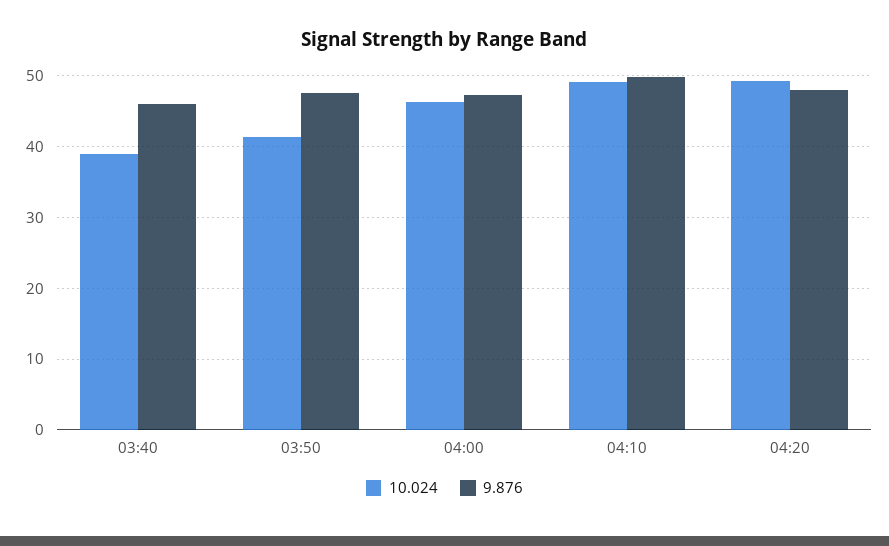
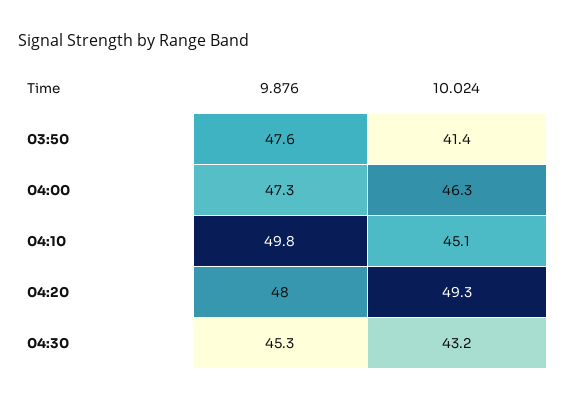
10.024, 03:40: 39 -> none
9.876, 03:40: 46 -> none
10.024, 04:10: 49 -> 45.1
9.876, 04:30: none -> 45.3
10.024, 04:30: none -> 43.2

